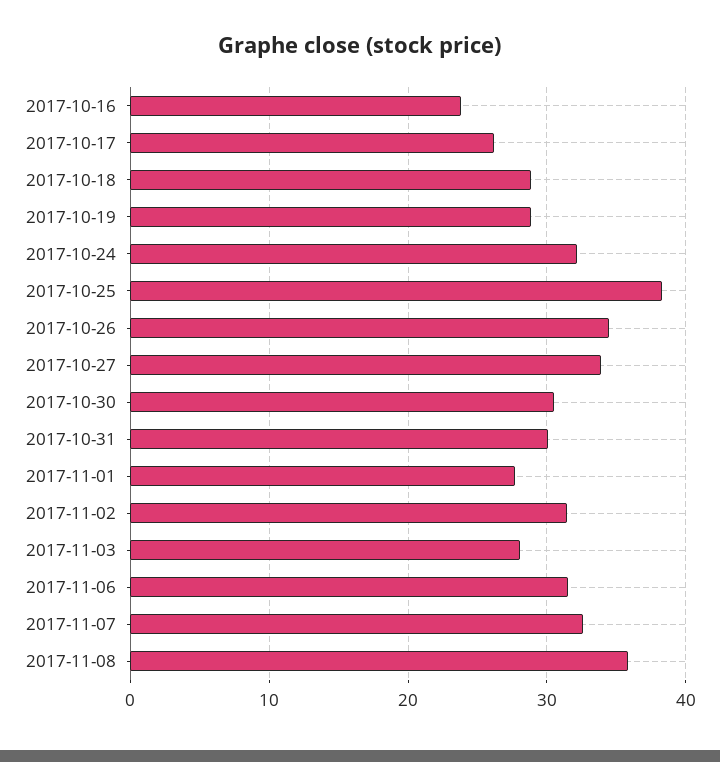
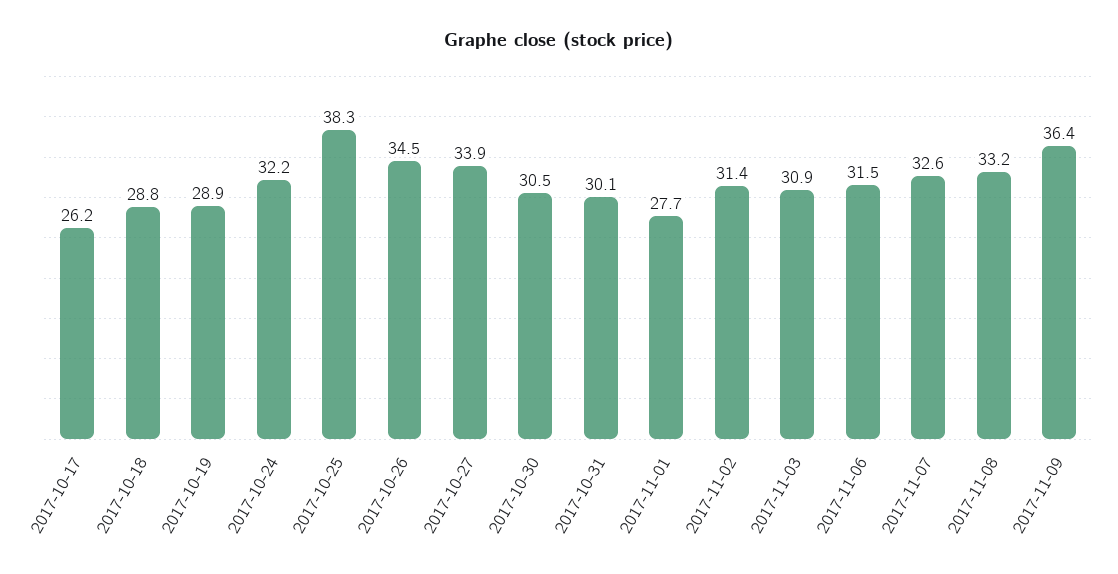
2017-10-16: 24 -> none
2017-11-03: 28 -> 30.9
2017-11-08: 36 -> 33.2
2017-11-09: none -> 36.4

